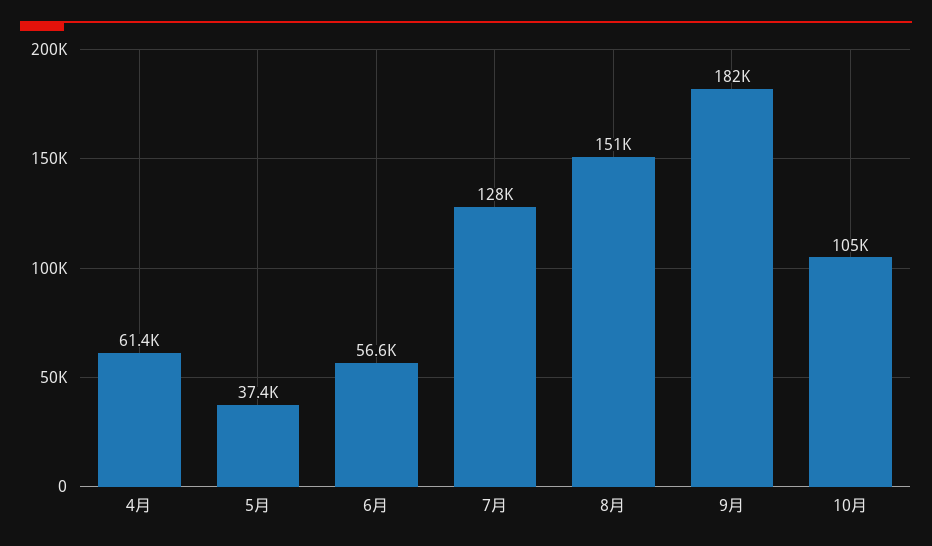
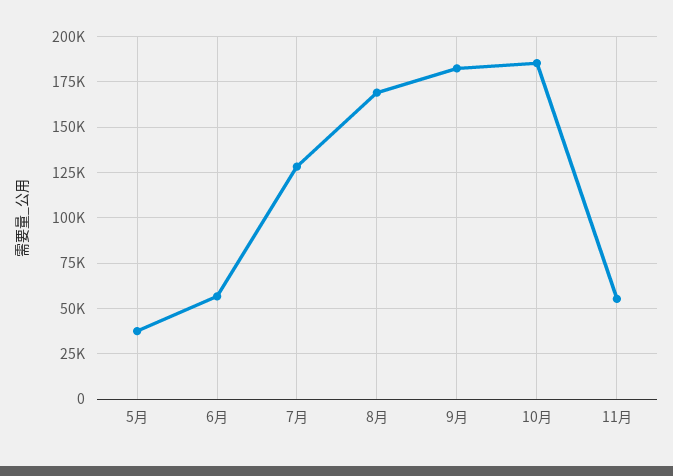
4月: 61400 -> none
8月: 151000 -> 170000
10月: 105000 -> 185000
11月: none -> 55000

